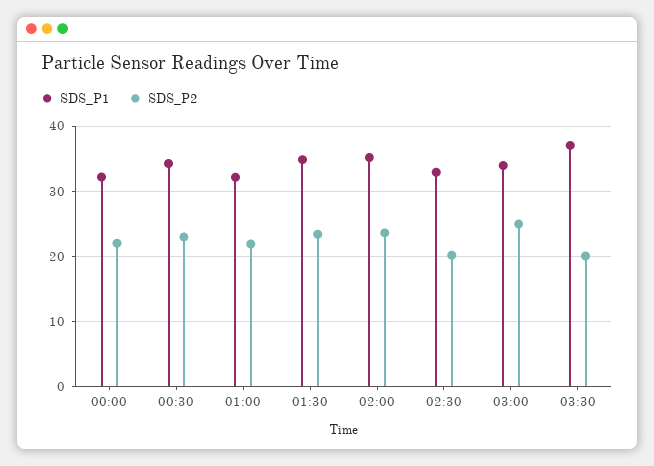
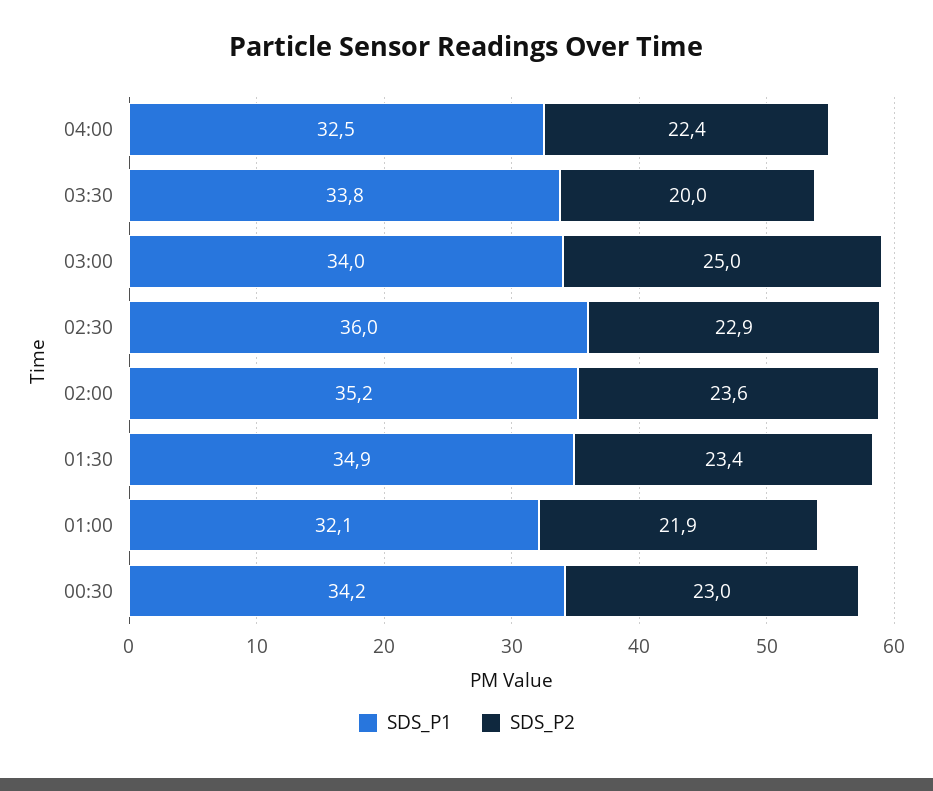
SDS_P1, 00:00: 32 -> none
SDS_P2, 00:00: 22 -> none
SDS_P1, 02:30: 33 -> 36
SDS_P2, 02:30: 20 -> 22.9
SDS_P1, 03:30: 37 -> 33.8
SDS_P1, 04:00: none -> 32.5
SDS_P2, 04:00: none -> 22.4

